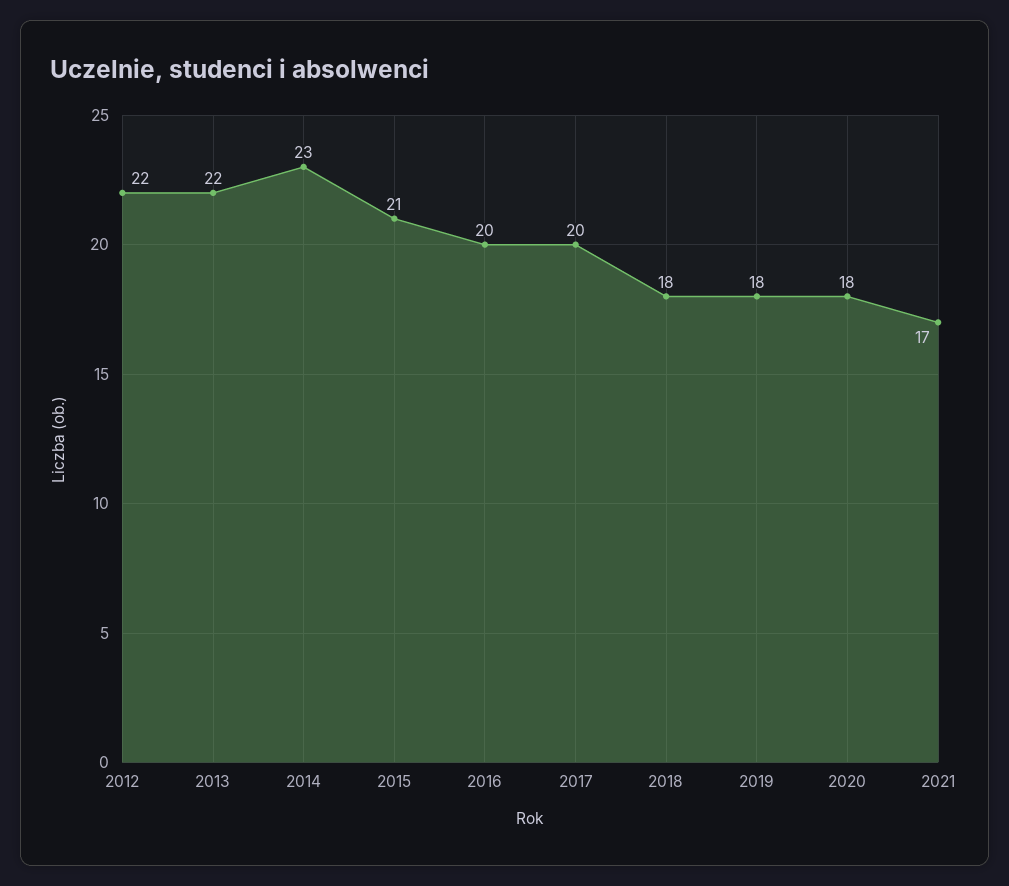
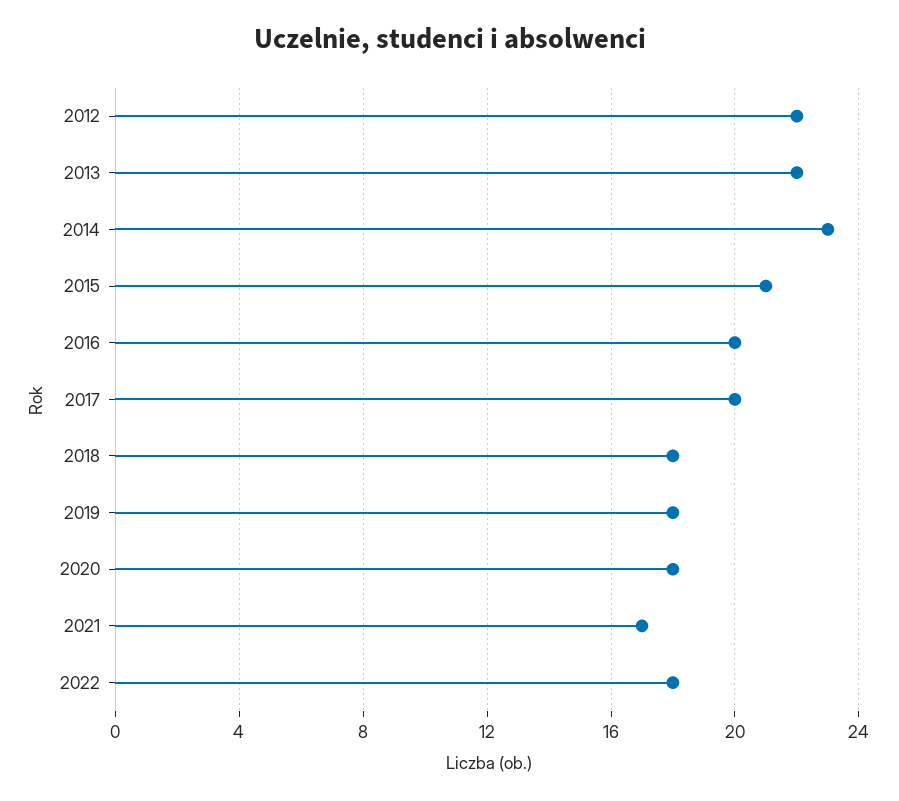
2022: none -> 18

